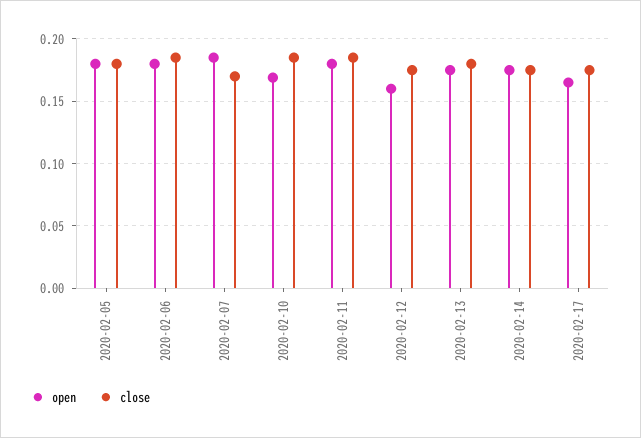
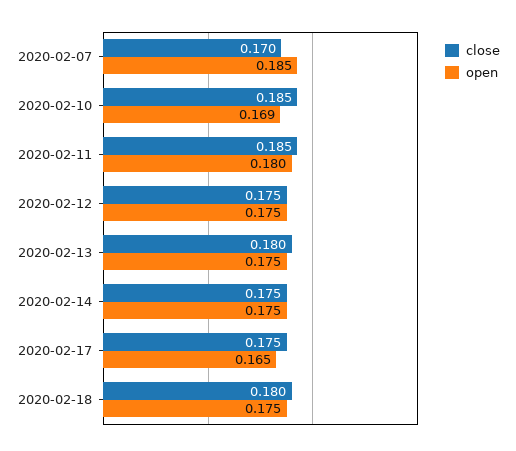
open, 2020-02-05: 0.18 -> none
close, 2020-02-05: 0.18 -> none
open, 2020-02-06: 0.18 -> none
close, 2020-02-06: 0.185 -> none
open, 2020-02-12: 0.16 -> 0.175
close, 2020-02-18: none -> 0.18
open, 2020-02-18: none -> 0.175

